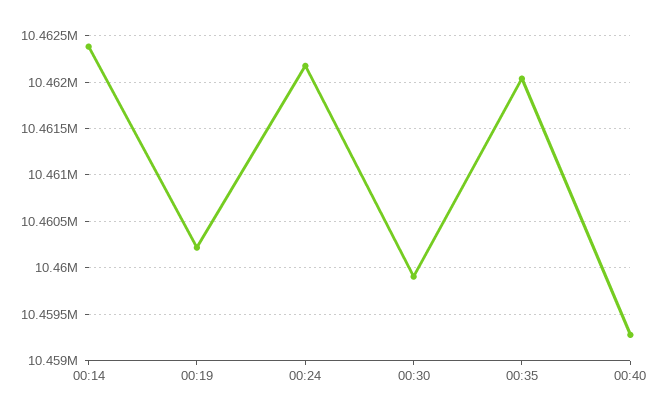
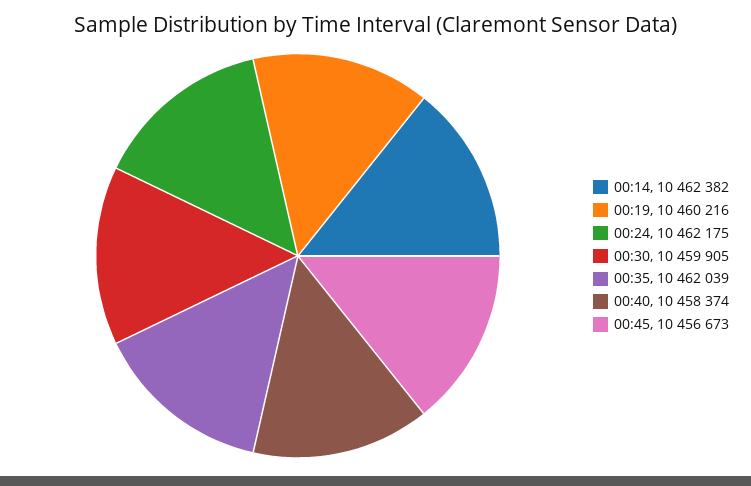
00:40: 10459300 -> 10458374
00:45: none -> 10456673

